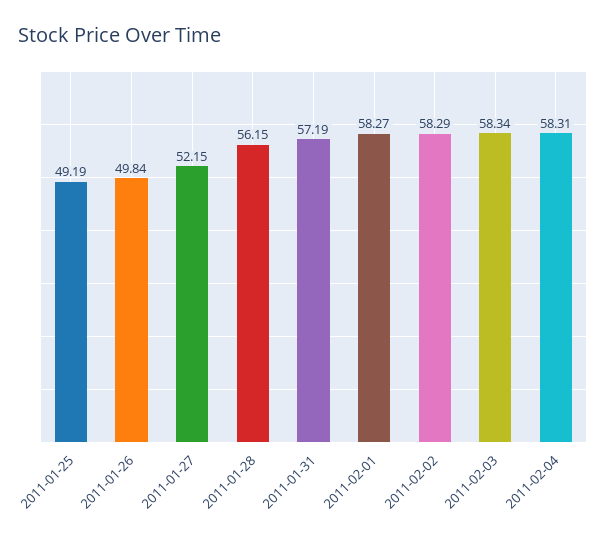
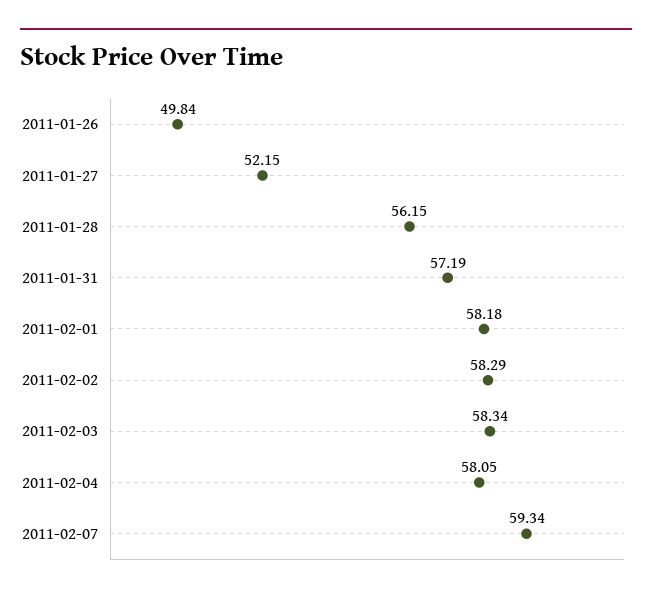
2011-01-25: 49.19 -> none
2011-02-01: 58.27 -> 58.18
2011-02-04: 58.31 -> 58.05
2011-02-07: none -> 59.34

